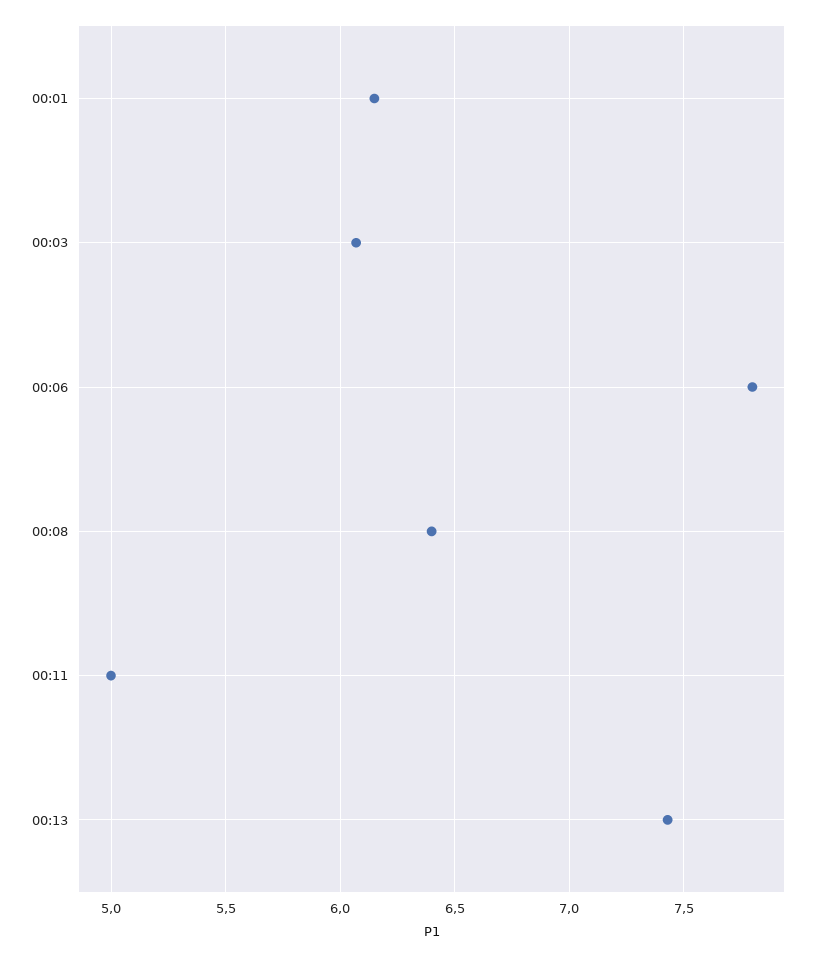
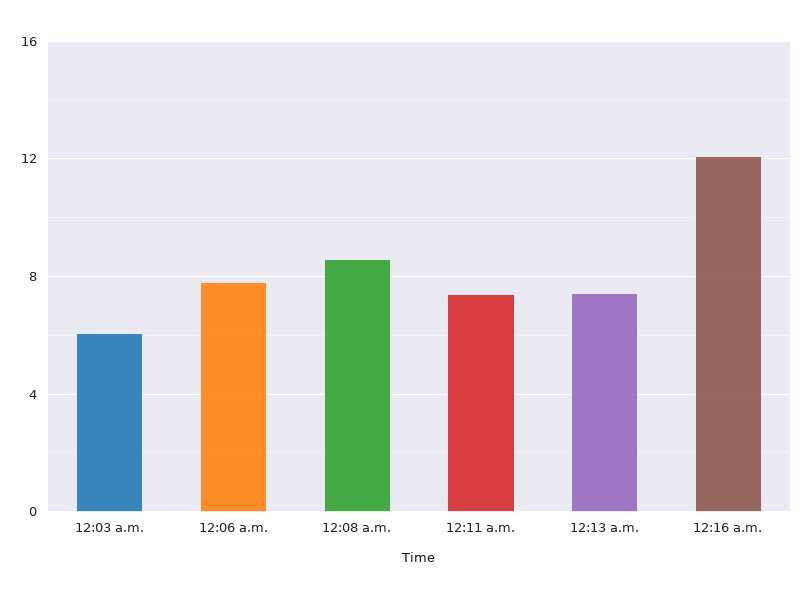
00:01: 6.15 -> none
00:08: 6.4 -> 8.5
00:11: 5 -> 7.5
12:16 a.m.: none -> 12

